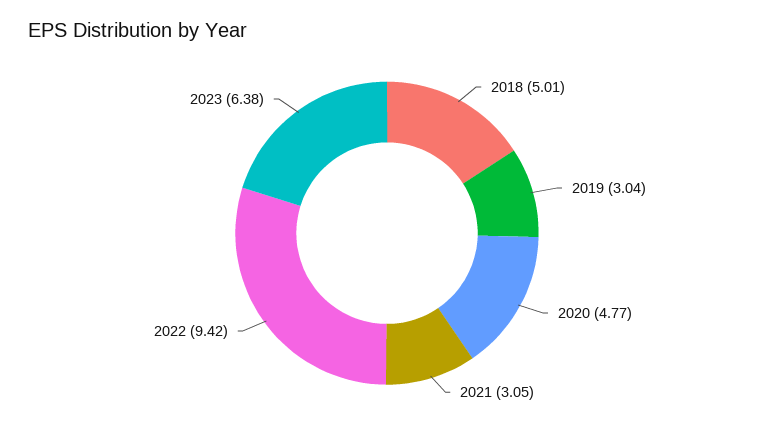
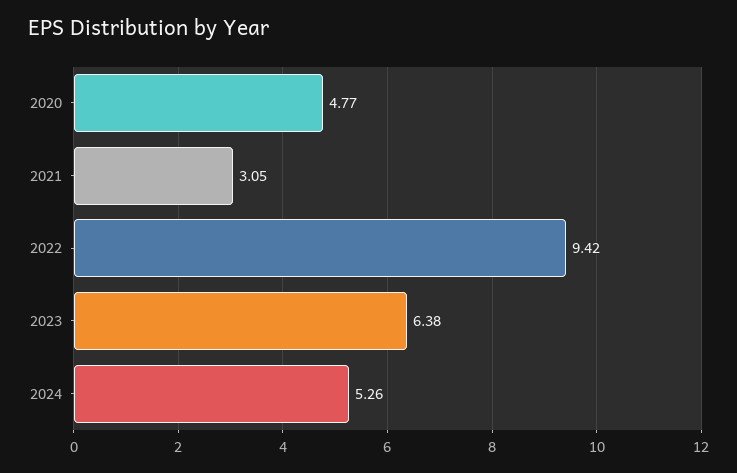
2018: 5.01 -> none
2019: 3.04 -> none
2024: none -> 5.26

